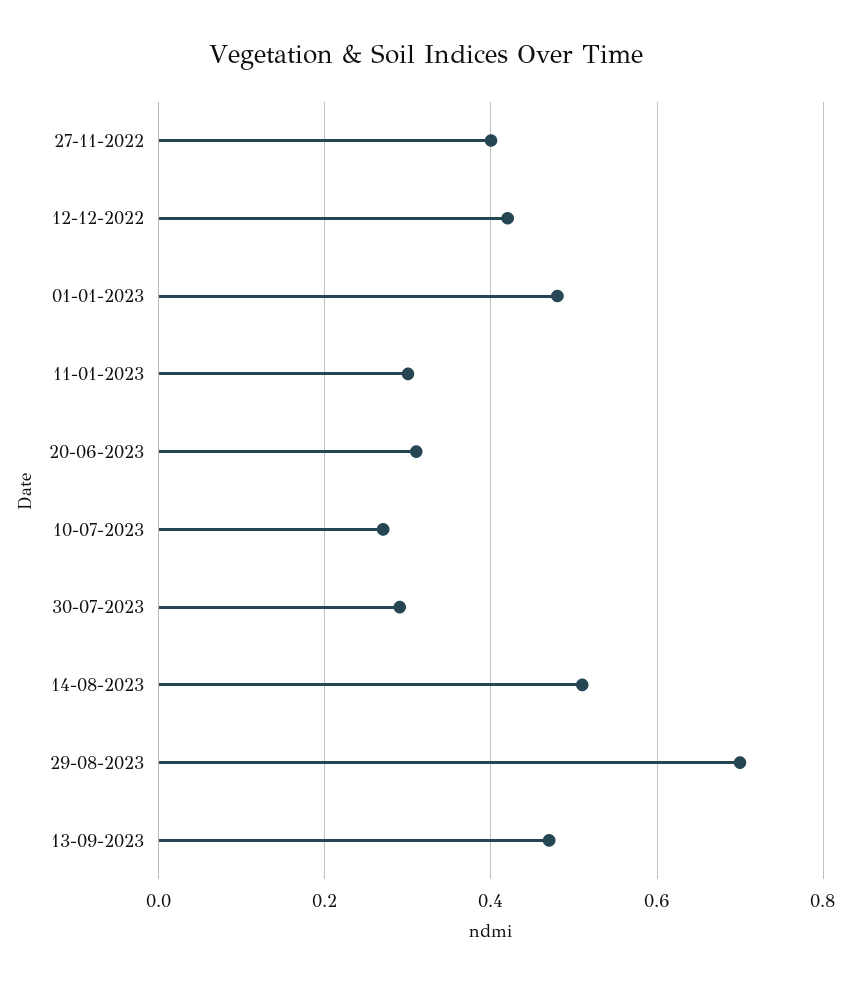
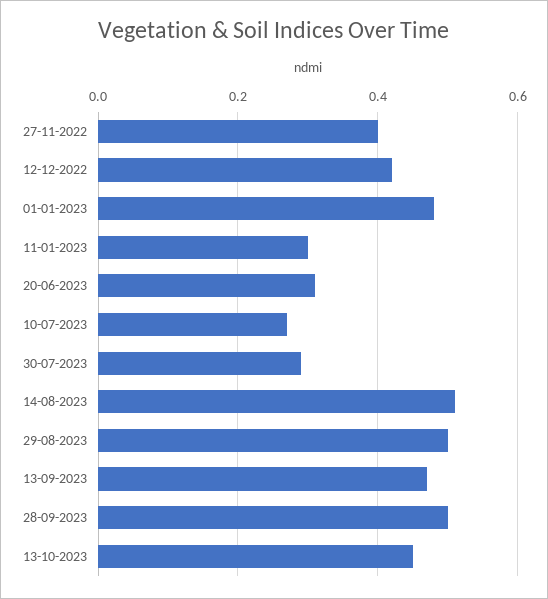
29-08-2023: 0.7 -> 0.5
28-09-2023: none -> 0.5
13-10-2023: none -> 0.45

